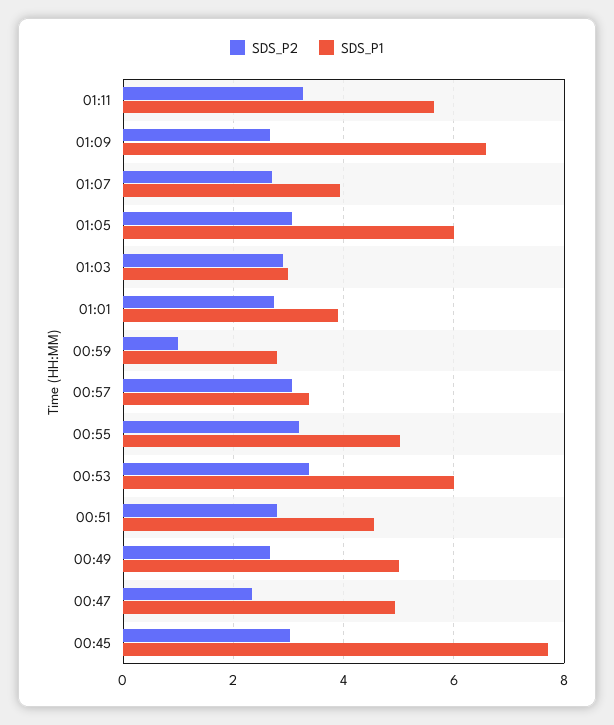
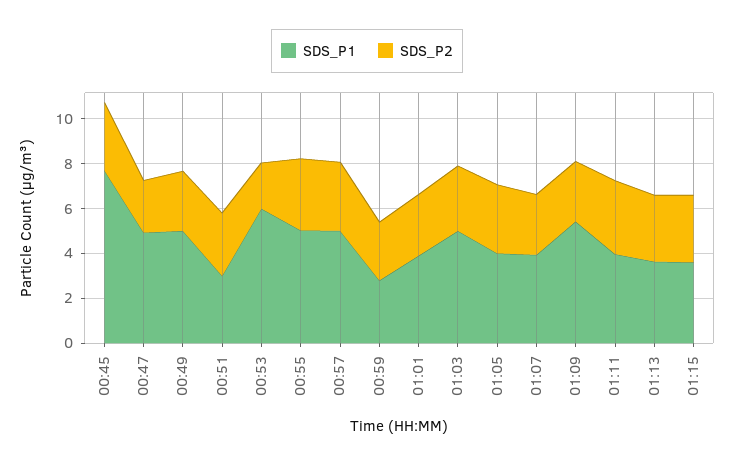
SDS_P1, 01:11: 5.6 -> 4
SDS_P1, 01:09: 6.6 -> 5.5
SDS_P1, 01:05: 6 -> 4
SDS_P1, 01:03: 3 -> 5
SDS_P2, 00:59: 1 -> 2.5
SDS_P1, 00:57: 3.4 -> 5
SDS_P2, 00:53: 3.4 -> 2
SDS_P1, 00:51: 4.6 -> 3
SDS_P1, 01:13: none -> 3.5
SDS_P2, 01:13: none -> 3
SDS_P1, 01:15: none -> 3.5
SDS_P2, 01:15: none -> 3

